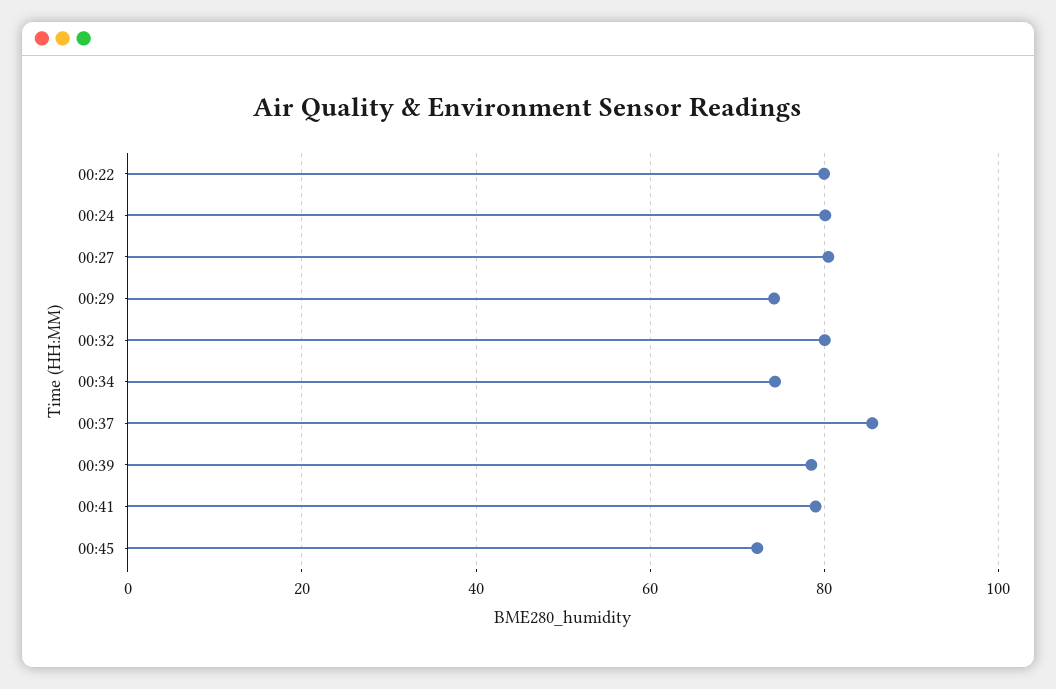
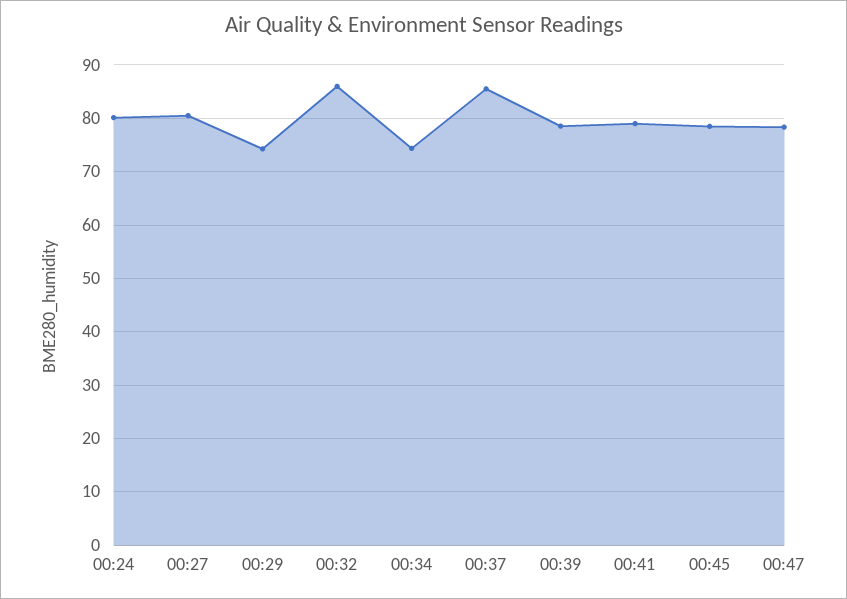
00:22: 80 -> none
00:32: 80 -> 86
00:45: 72 -> 78
00:47: none -> 78

